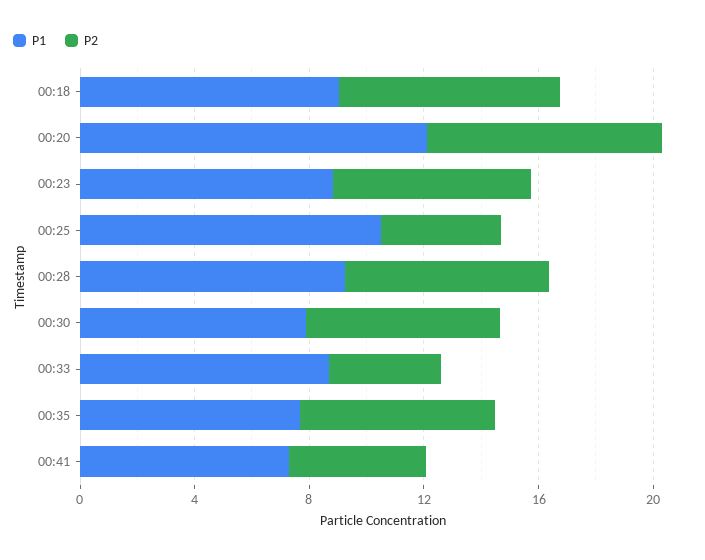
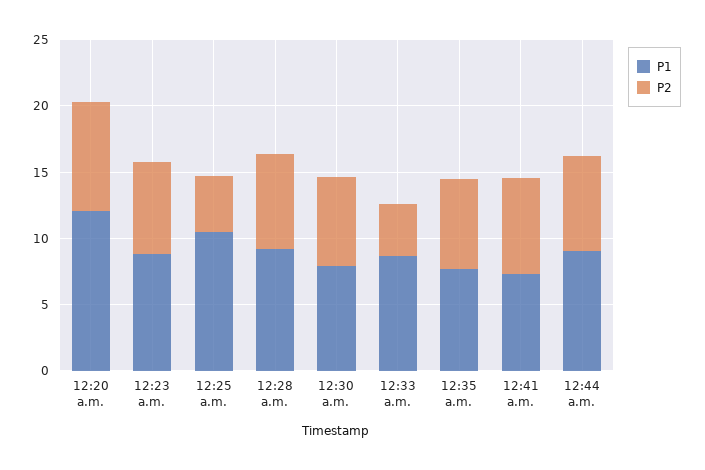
P1, 00:18: 9 -> none
P2, 00:18: 8 -> none
P2, 00:41: 5 -> 7
P1, 12:44 a.m.: none -> 9
P2, 12:44 a.m.: none -> 7

